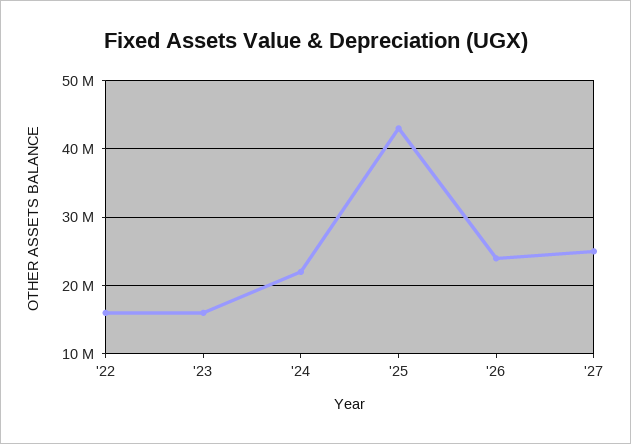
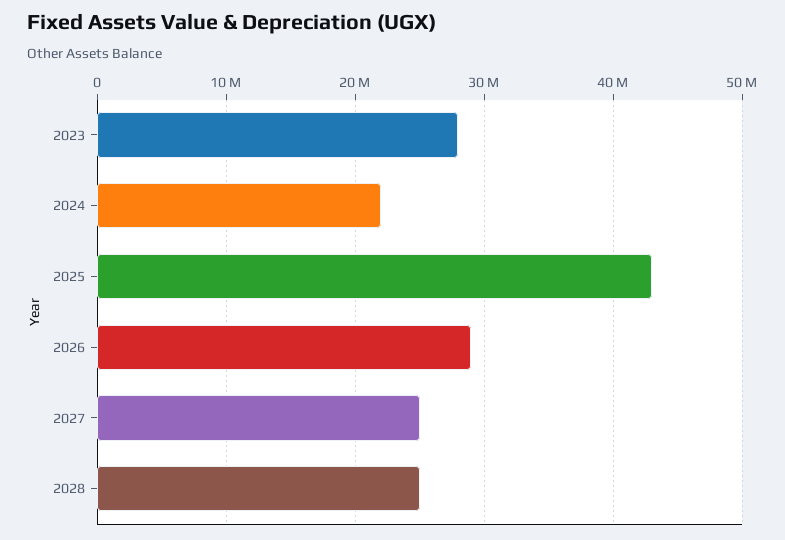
'22: 16000000 -> none
'23: 16000000 -> 28000000
'26: 24000000 -> 29000000
2028: none -> 25000000

